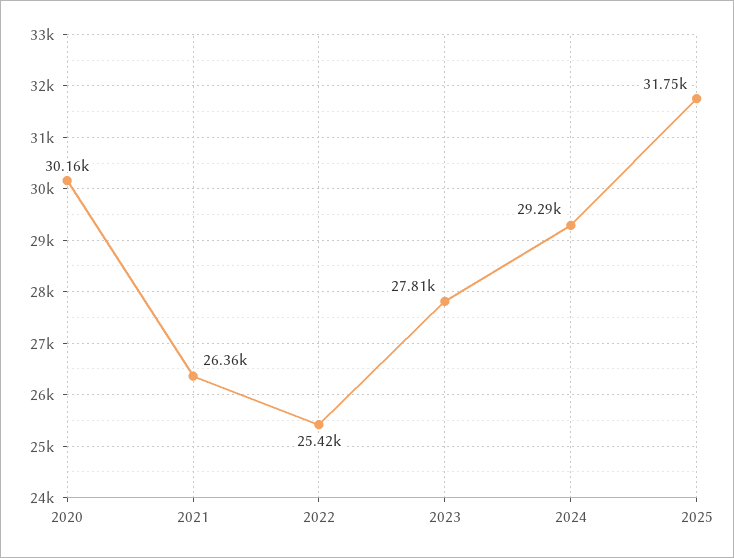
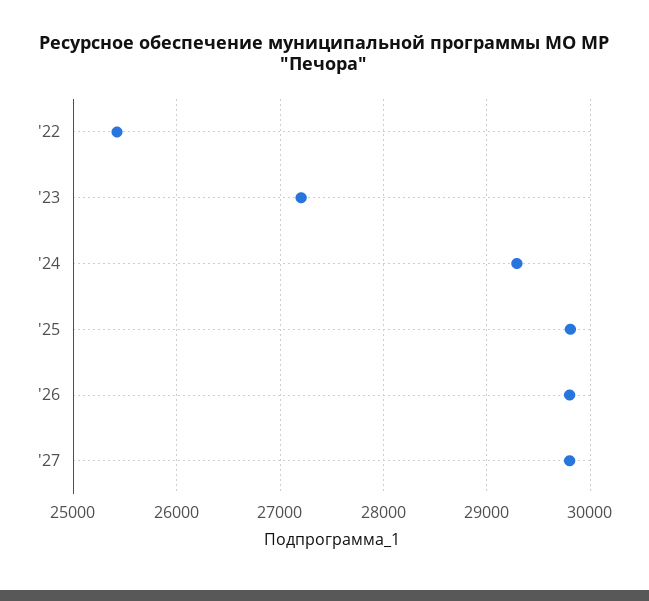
2020: 30160 -> none
2021: 26360 -> none
2023: 27810 -> 27200
2025: 31750 -> 29800
'26: none -> 29800
'27: none -> 29800

